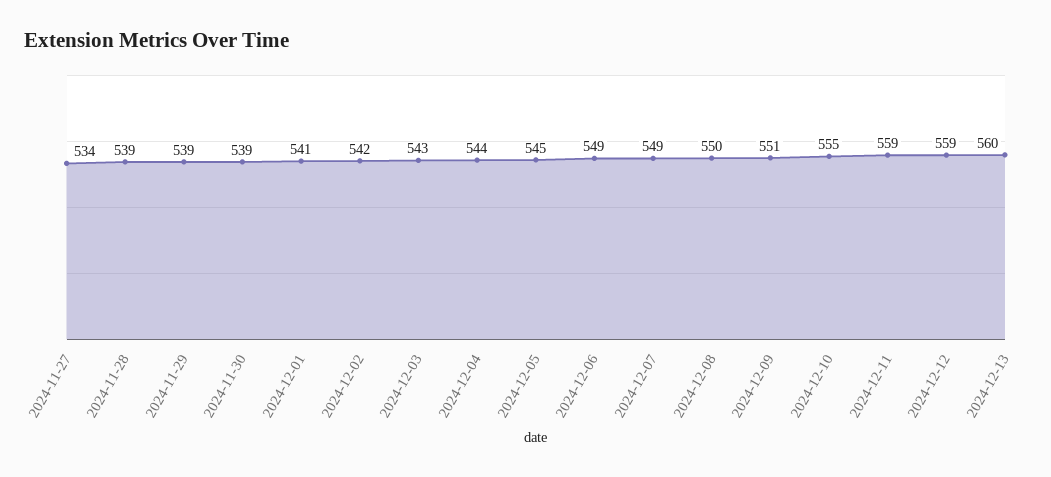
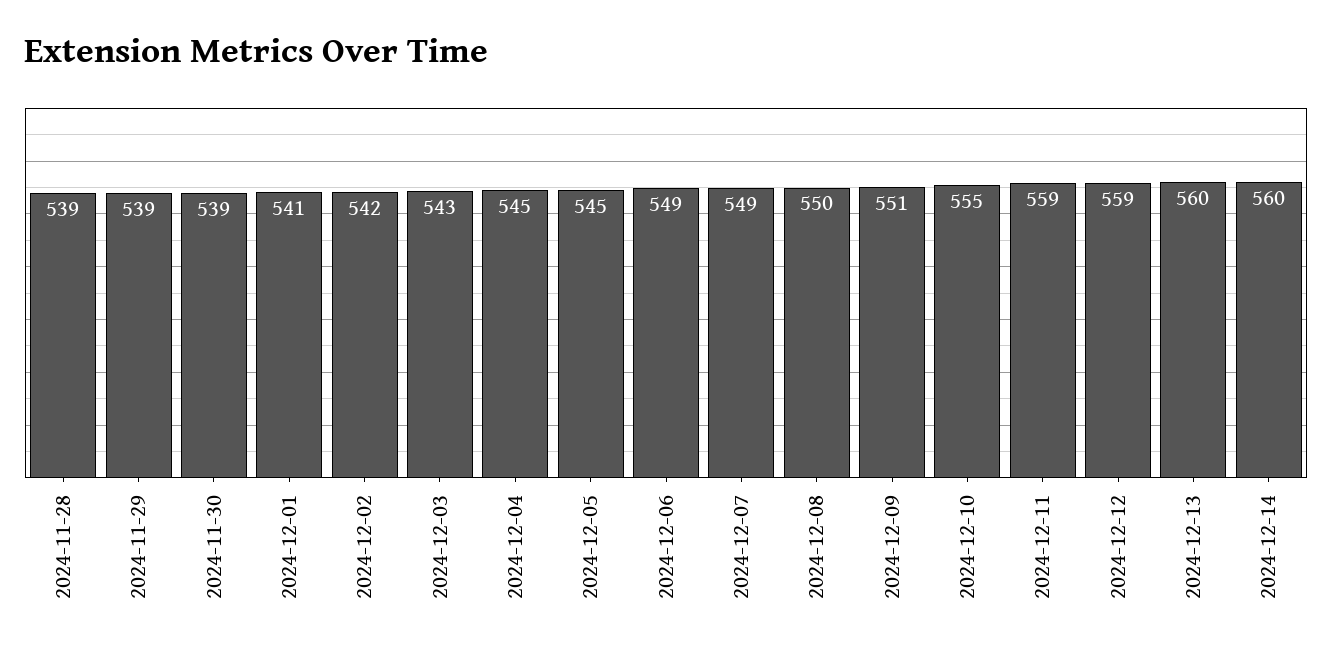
2024-11-27: 534 -> none
2024-12-04: 544 -> 545
2024-12-14: none -> 560

